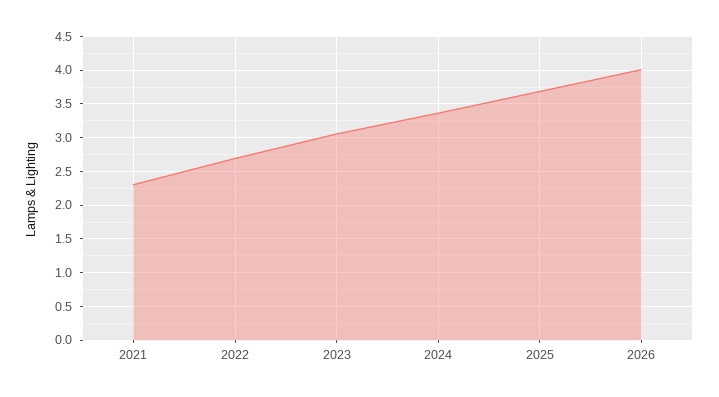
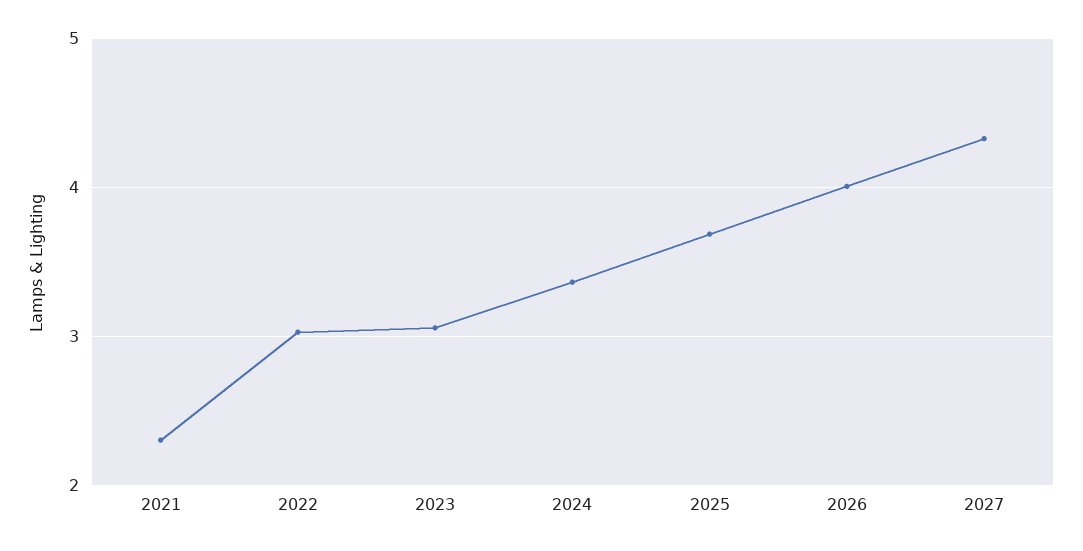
2022: 2.7 -> 3
2027: none -> 4.3

